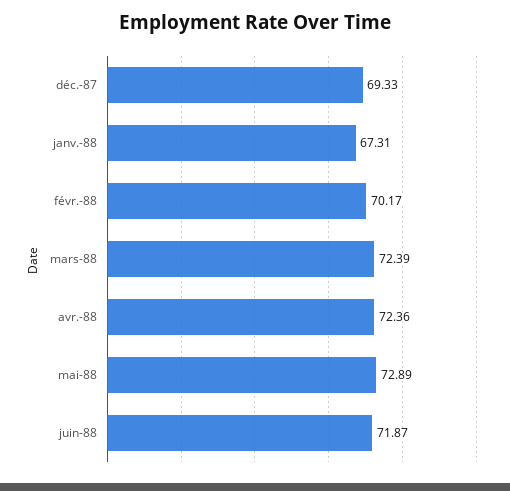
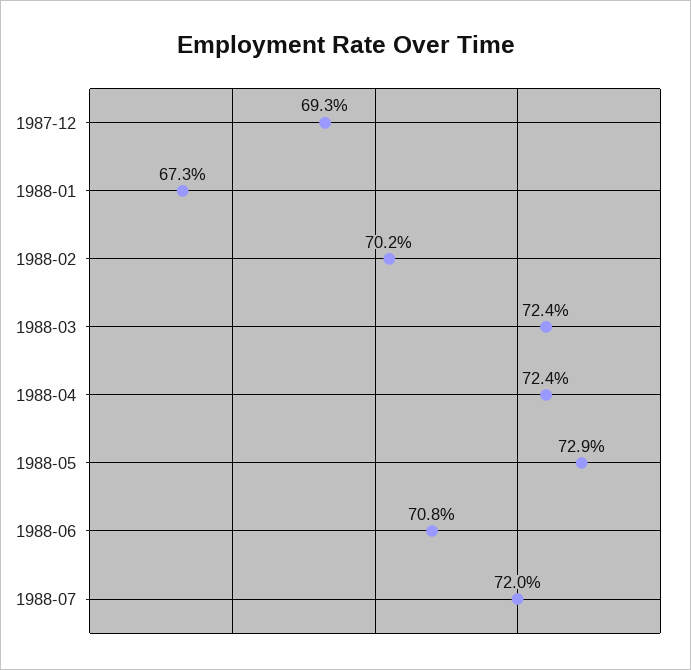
juin-88: 71.87 -> 70.8
1988-07: none -> 72

